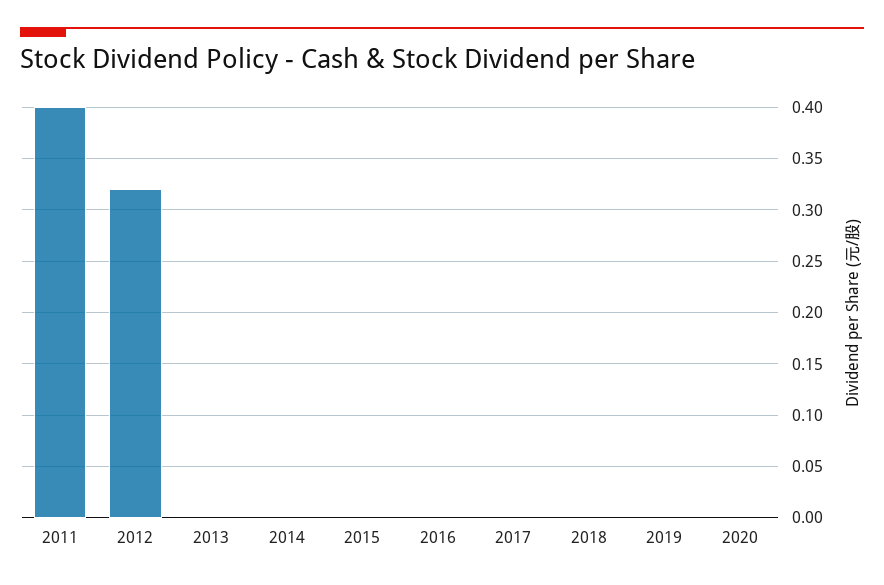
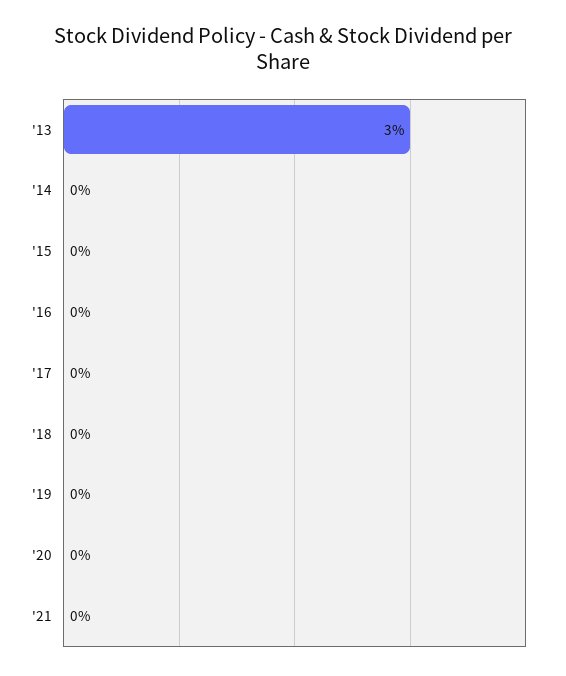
2011: 0.4 -> none
2012: 0.32 -> none
2013: 0 -> 0.03
'21: none -> 0

